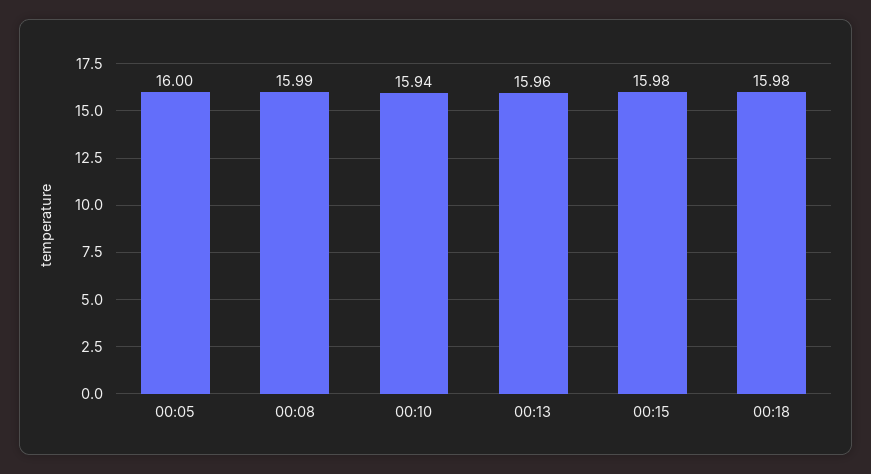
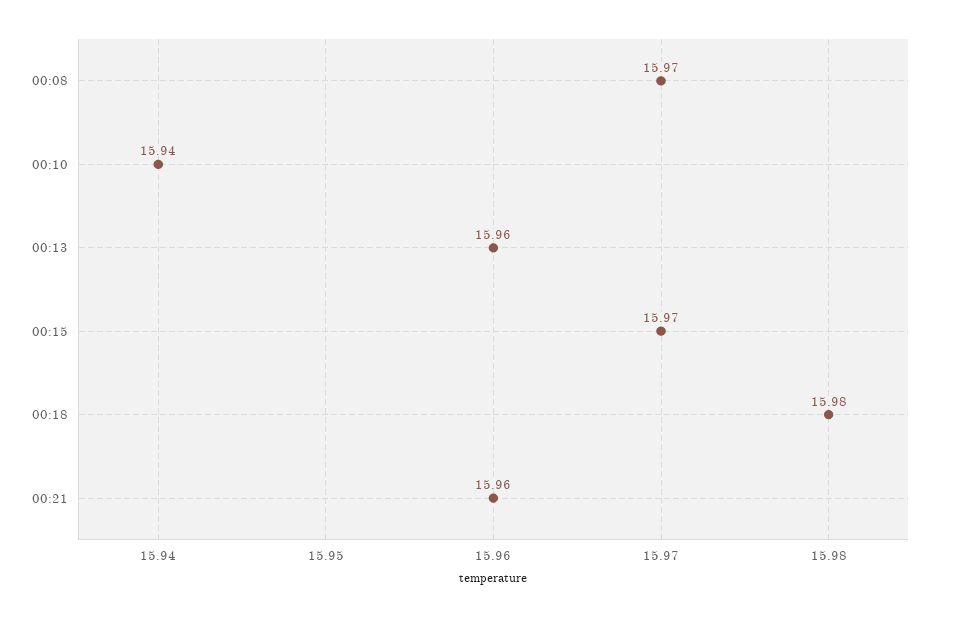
00:05: 16 -> none
00:08: 15.99 -> 15.97
00:15: 15.98 -> 15.97
00:21: none -> 15.96

